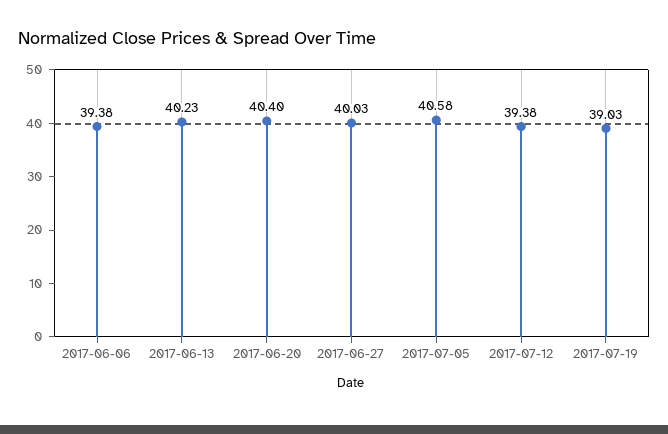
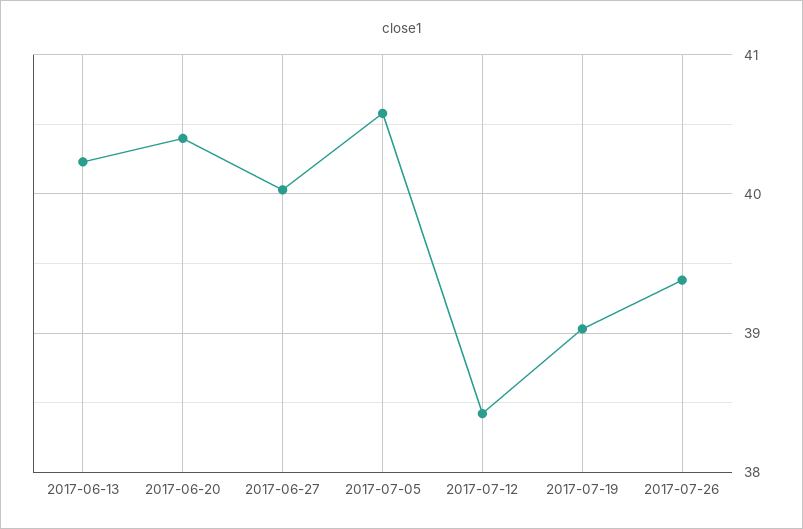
2017-06-06: 39.38 -> none
2017-07-12: 39.38 -> 38.4
2017-07-26: none -> 39.4

